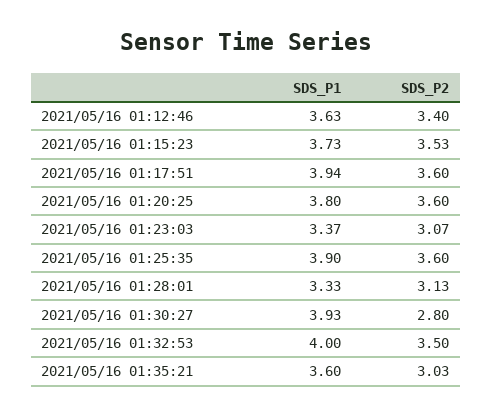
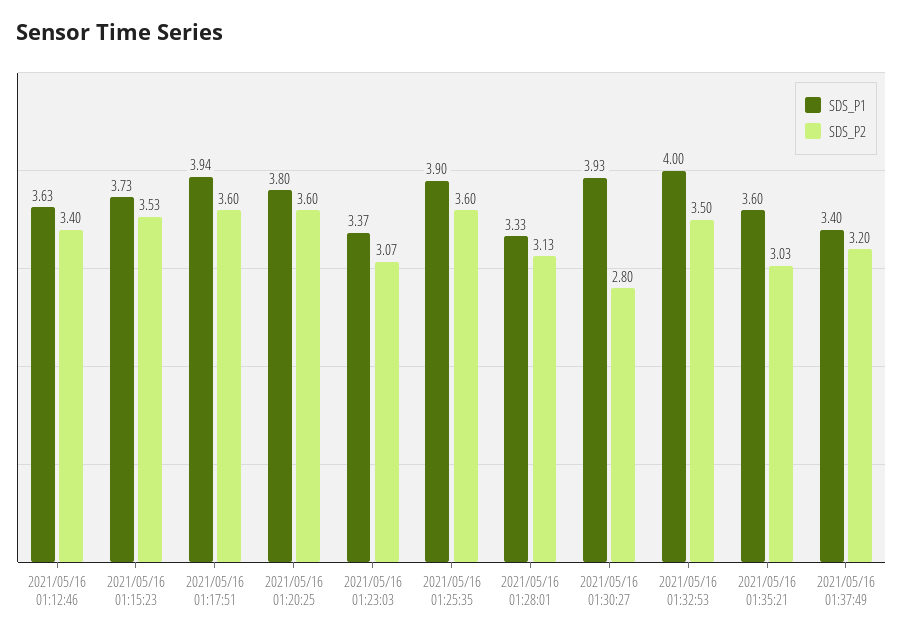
SDS_P1, 2021/05/16 01:37:49: none -> 3.4
SDS_P2, 2021/05/16 01:37:49: none -> 3.2

